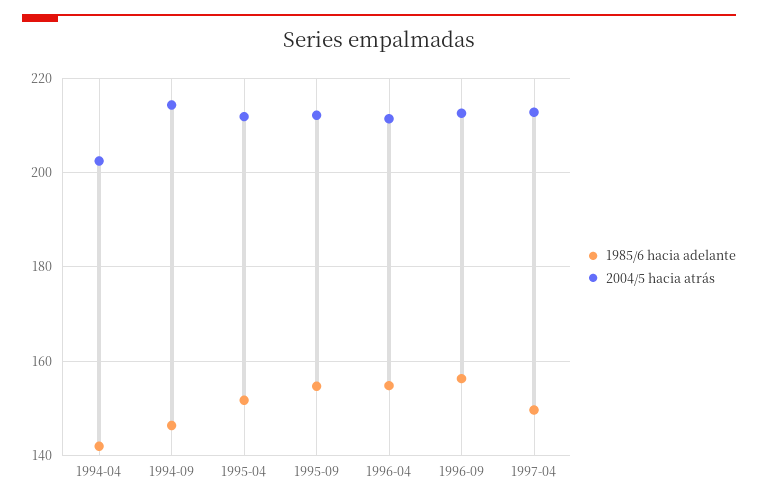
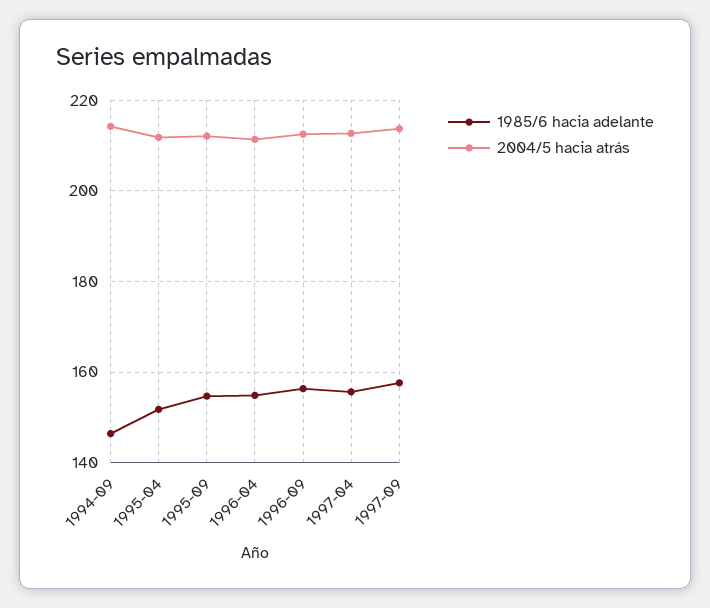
1985/6 hacia adelante, 1994-04: 142 -> none
2004/5 hacia atrás, 1994-04: 202 -> none
1985/6 hacia adelante, 1997-04: 150 -> 156
1985/6 hacia adelante, 1997-09: none -> 158
2004/5 hacia atrás, 1997-09: none -> 214

